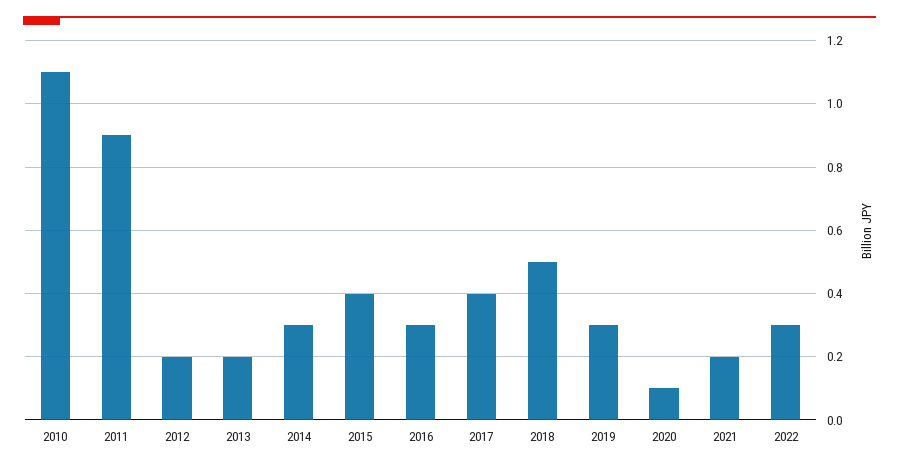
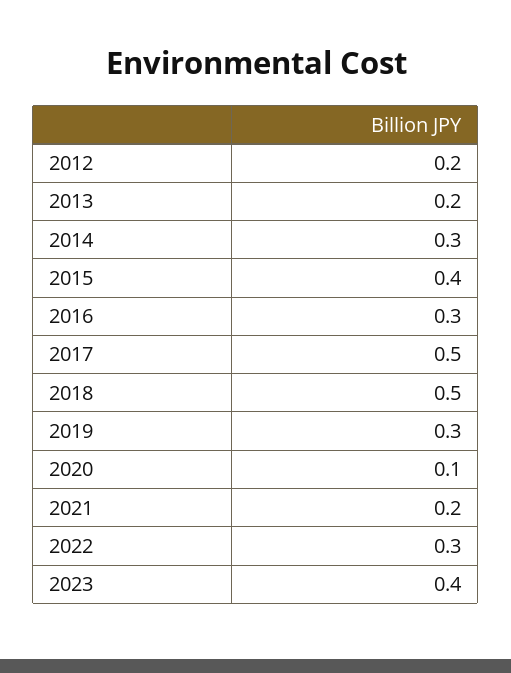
2010: 1.1 -> none
2011: 0.9 -> none
2017: 0.4 -> 0.5
2023: none -> 0.4

